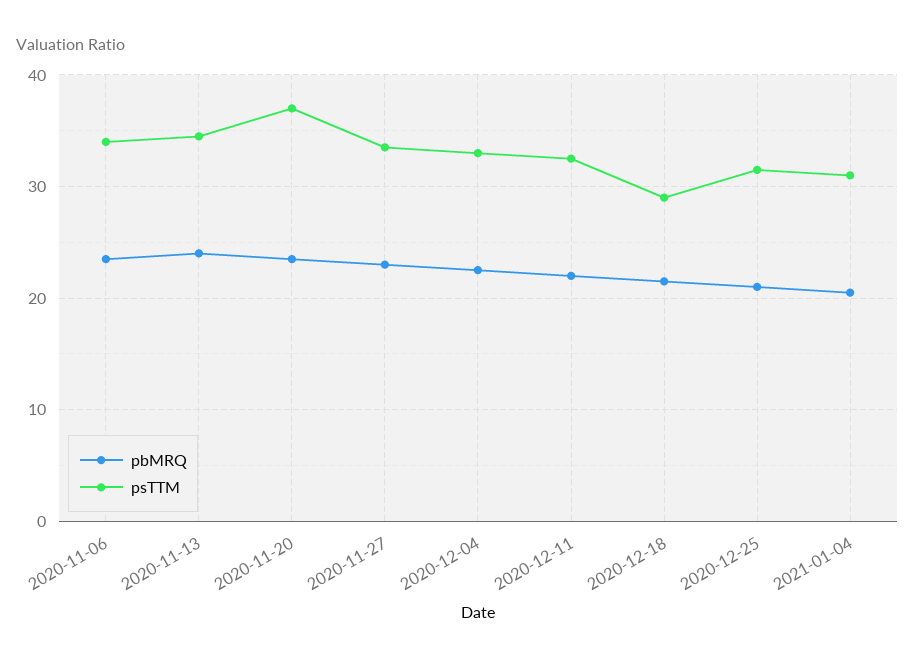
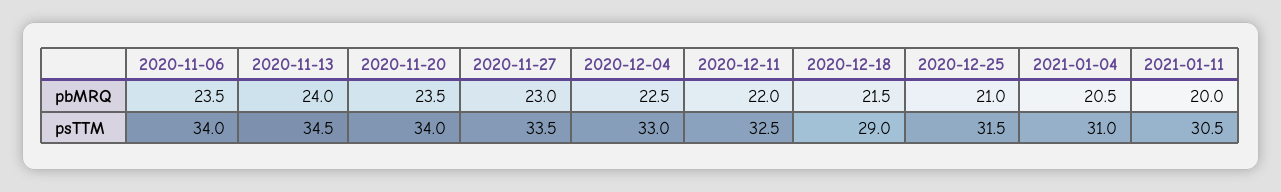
psTTM, 2020-11-20: 37 -> 34
pbMRQ, 2021-01-11: none -> 20
psTTM, 2021-01-11: none -> 30.5

